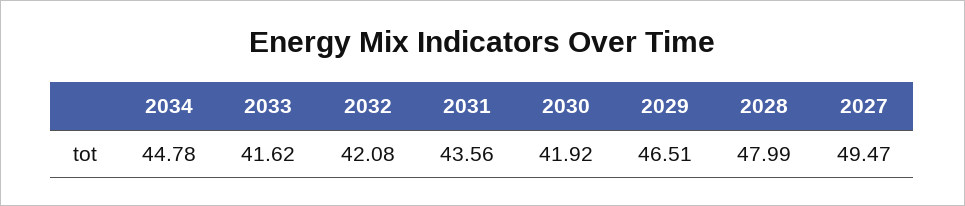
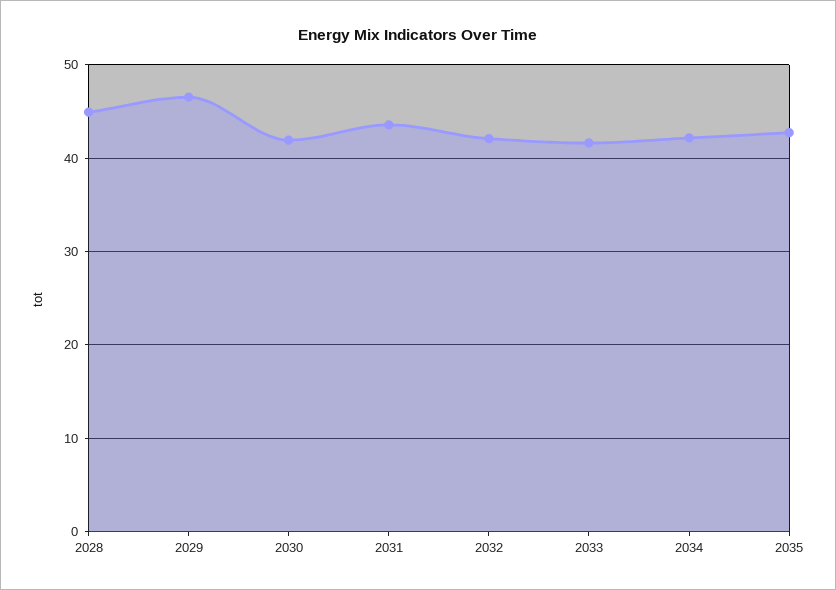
2034: 44.78 -> 42
2028: 47.99 -> 45
2027: 49.47 -> none
2035: none -> 43

